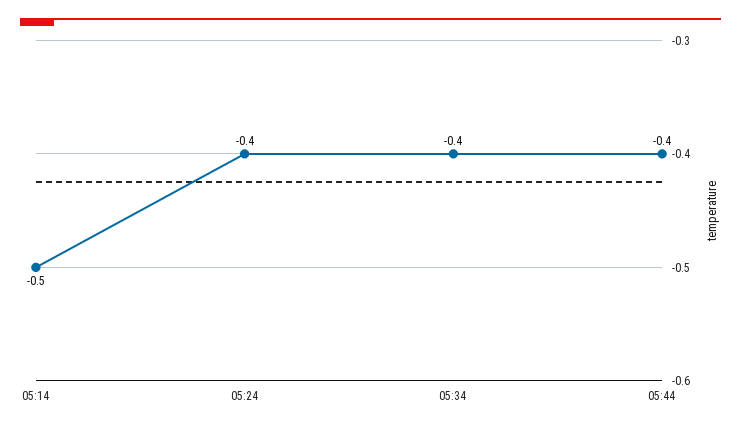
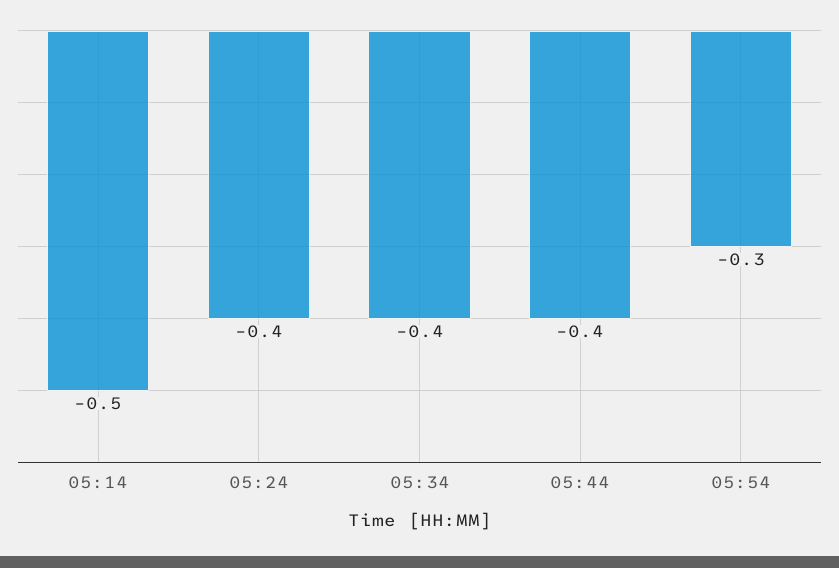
05:54: none -> -0.3

